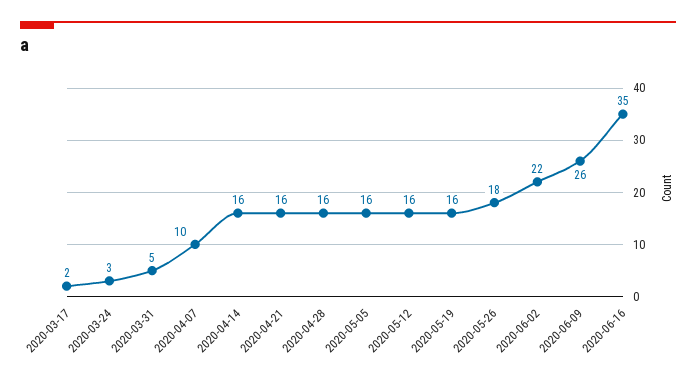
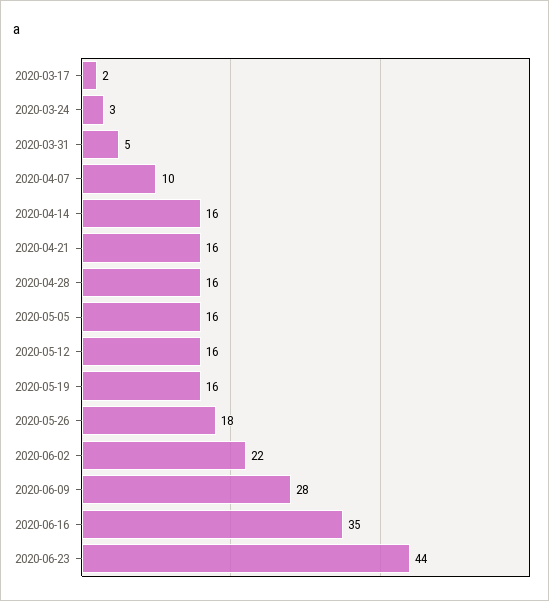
2020-06-09: 26 -> 28
2020-06-23: none -> 44

